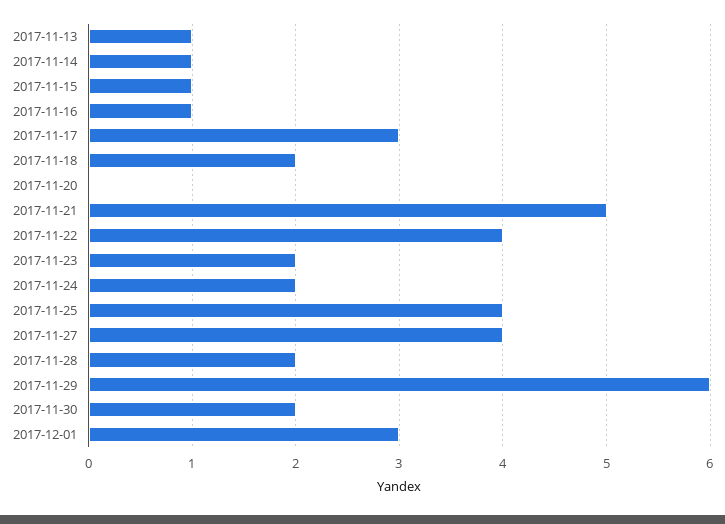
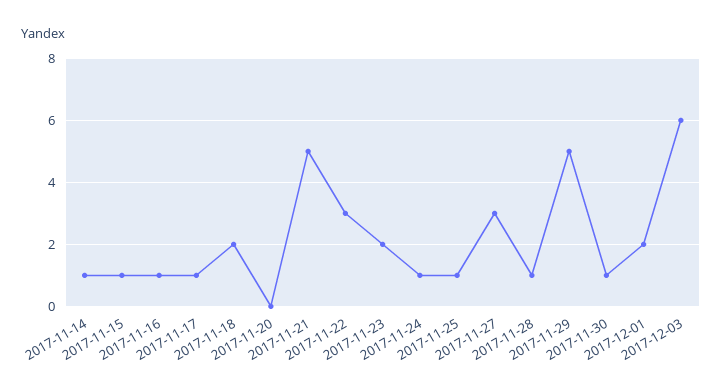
2017-11-13: 1 -> none
2017-11-17: 3 -> 1
2017-11-22: 4 -> 3
2017-11-24: 2 -> 1
2017-11-25: 4 -> 1
2017-11-27: 4 -> 3
2017-11-28: 2 -> 1
2017-11-29: 6 -> 5
2017-11-30: 2 -> 1
2017-12-01: 3 -> 2
2017-12-03: none -> 6

